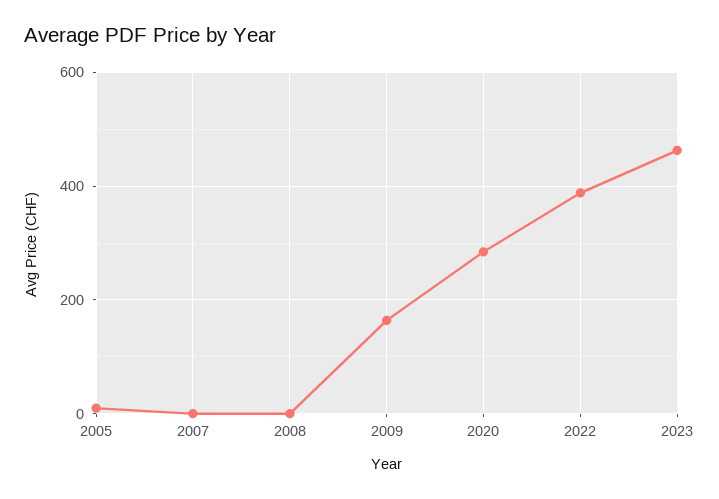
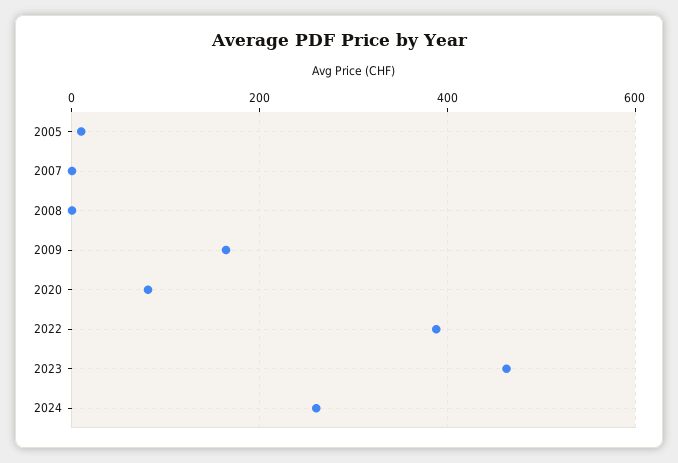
2020: 280 -> 80
2024: none -> 260

